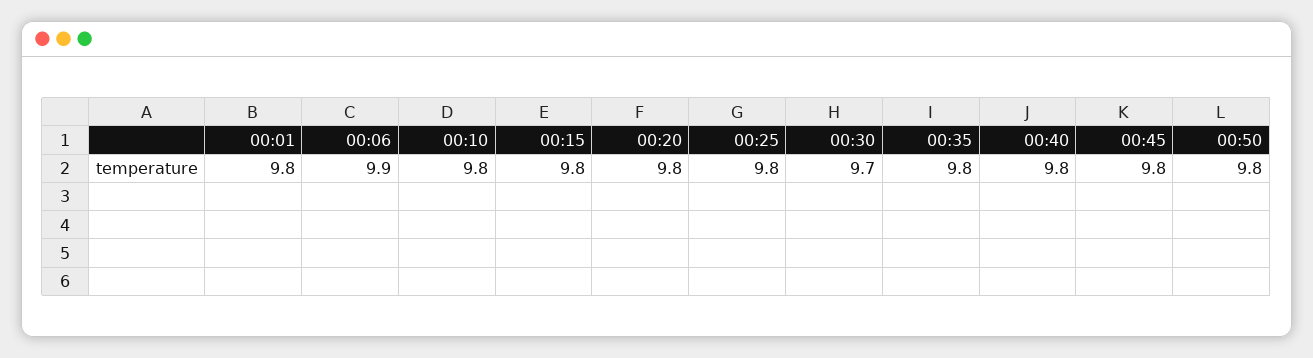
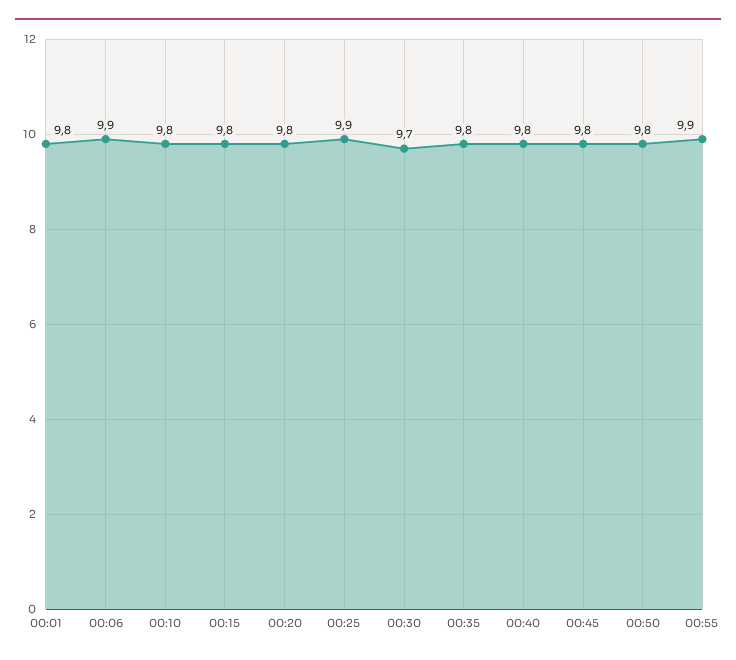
00:25: 9.8 -> 9.9
00:55: none -> 9.9

